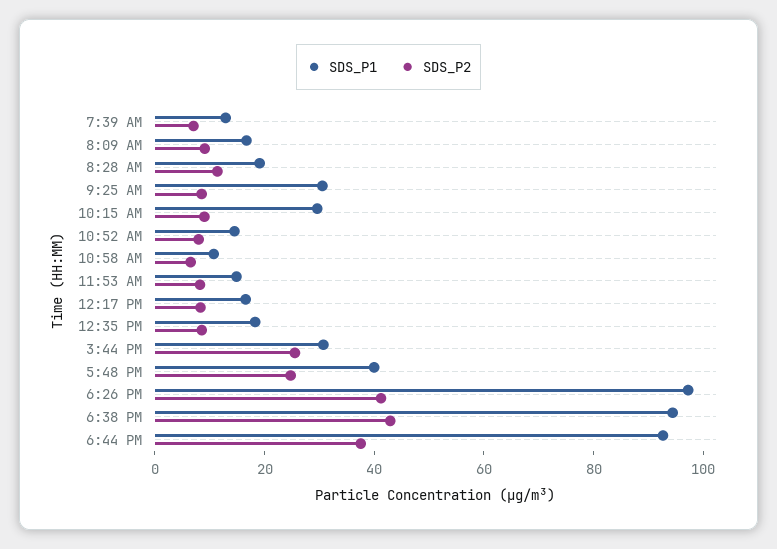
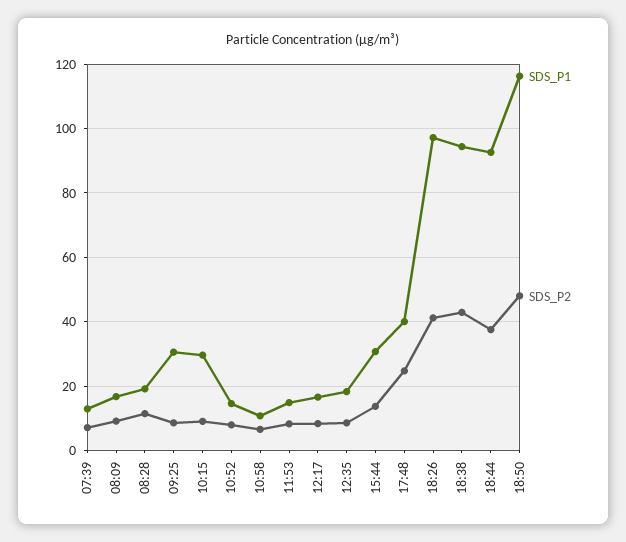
SDS_P2, 3:44 PM: 25 -> 14
SDS_P1, 18:50: none -> 116
SDS_P2, 18:50: none -> 48

